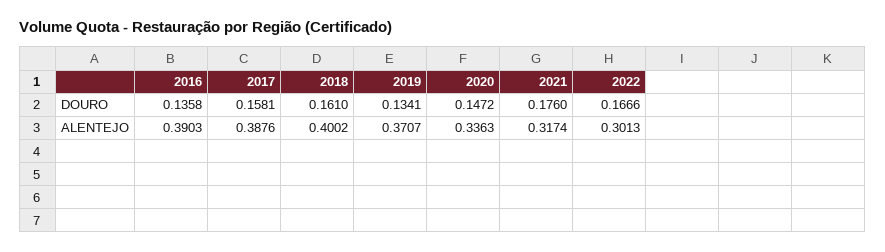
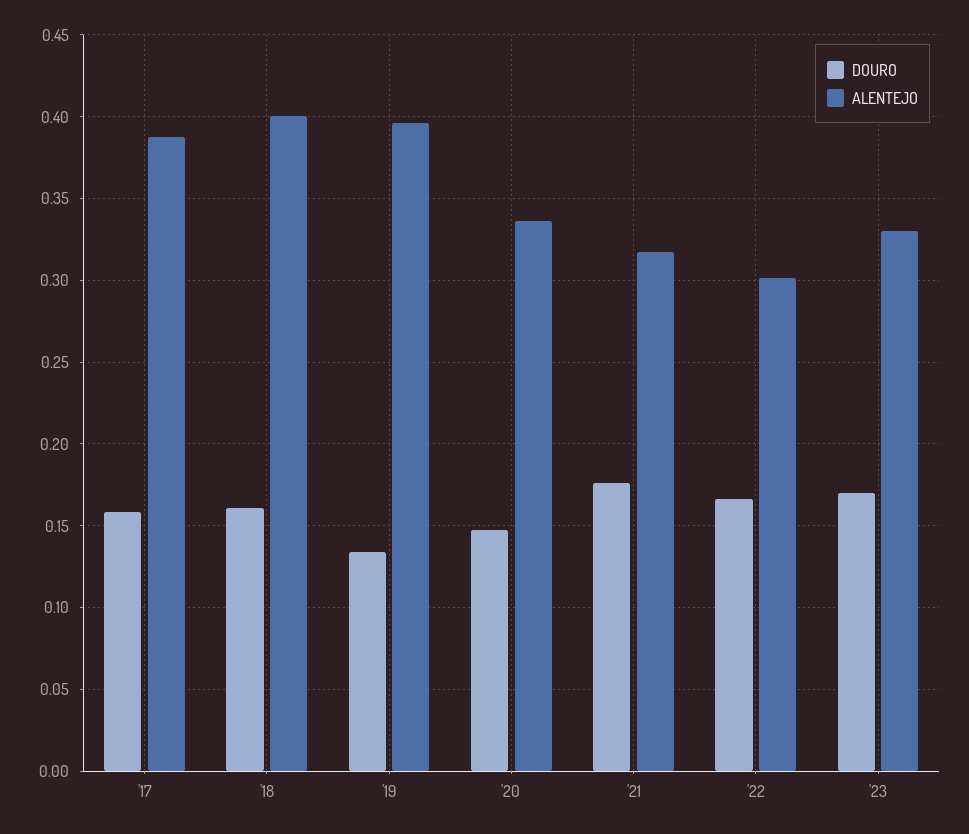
DOURO, 2016: 0.1358 -> none
ALENTEJO, 2016: 0.3903 -> none
ALENTEJO, 2019: 0.3707 -> 0.395
DOURO, '23: none -> 0.17
ALENTEJO, '23: none -> 0.33

